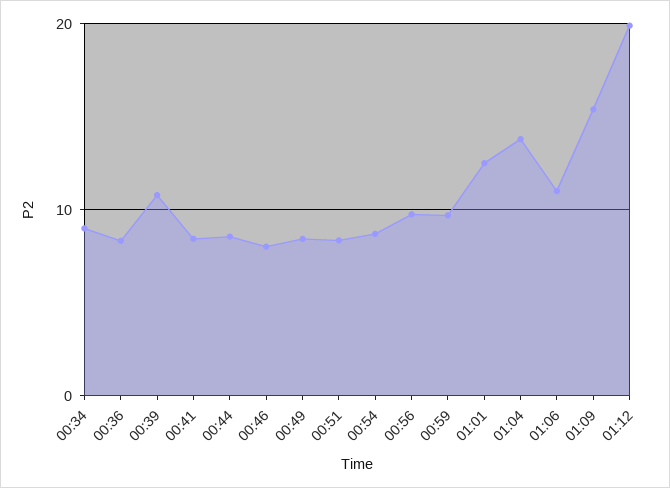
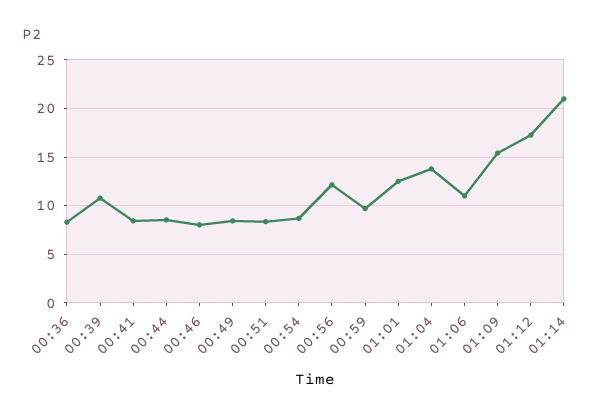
00:34: 9 -> none
00:56: 10 -> 12
01:12: 20 -> 17
01:14: none -> 21

